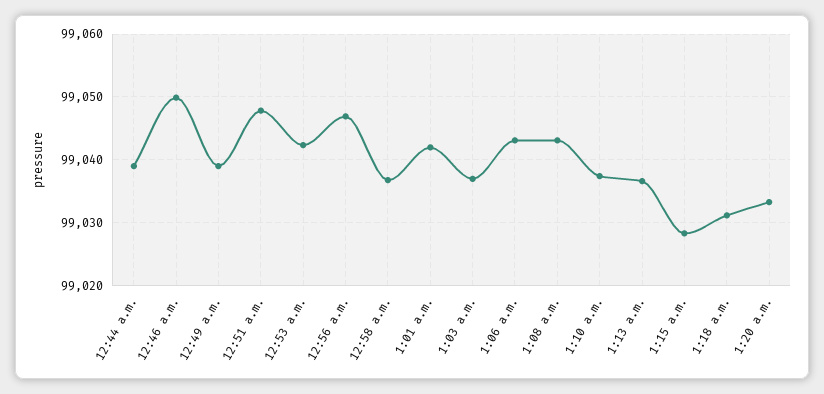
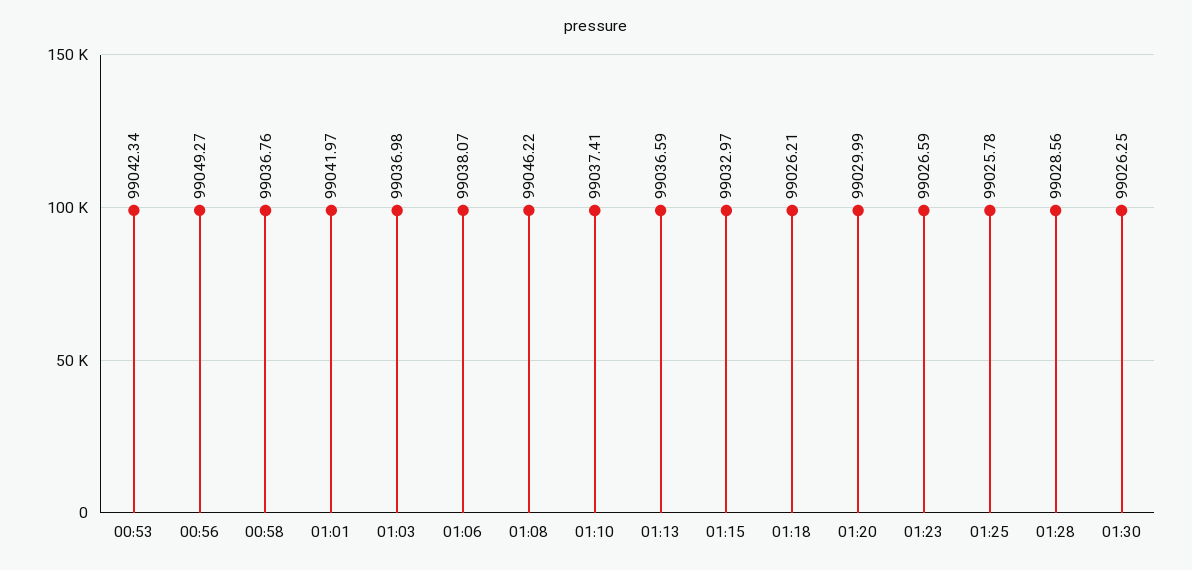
12:44 a.m.: 99039 -> none
12:46 a.m.: 99050 -> none
12:49 a.m.: 99039 -> none
12:51 a.m.: 99048 -> none
12:56 a.m.: 99047 -> 99049.27
1:06 a.m.: 99043 -> 99038.07
1:08 a.m.: 99043 -> 99046.22
1:15 a.m.: 99028 -> 99032.97
1:18 a.m.: 99031 -> 99026.21
1:20 a.m.: 99033 -> 99029.99
01:23: none -> 99026.59
01:25: none -> 99025.78
01:28: none -> 99028.56
01:30: none -> 99026.25

